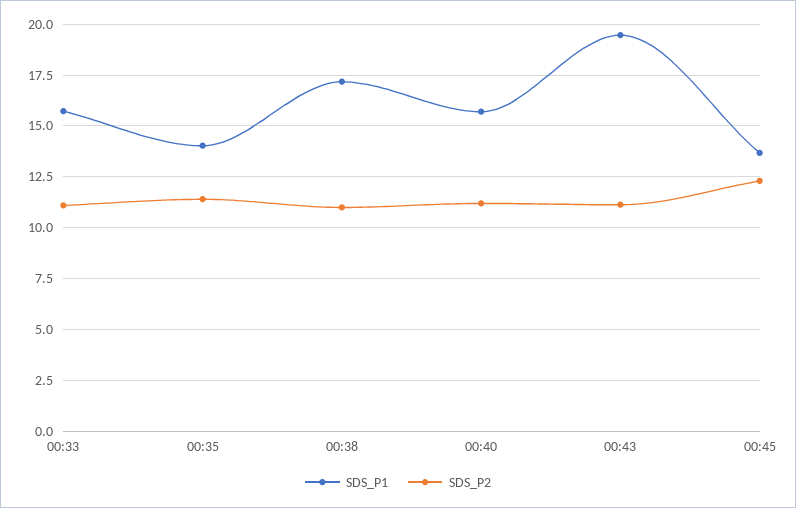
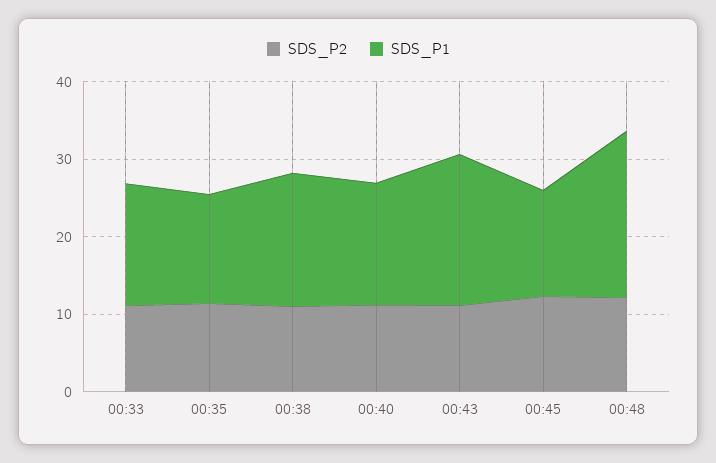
SDS_P2, 00:48: none -> 12
SDS_P1, 00:48: none -> 22

